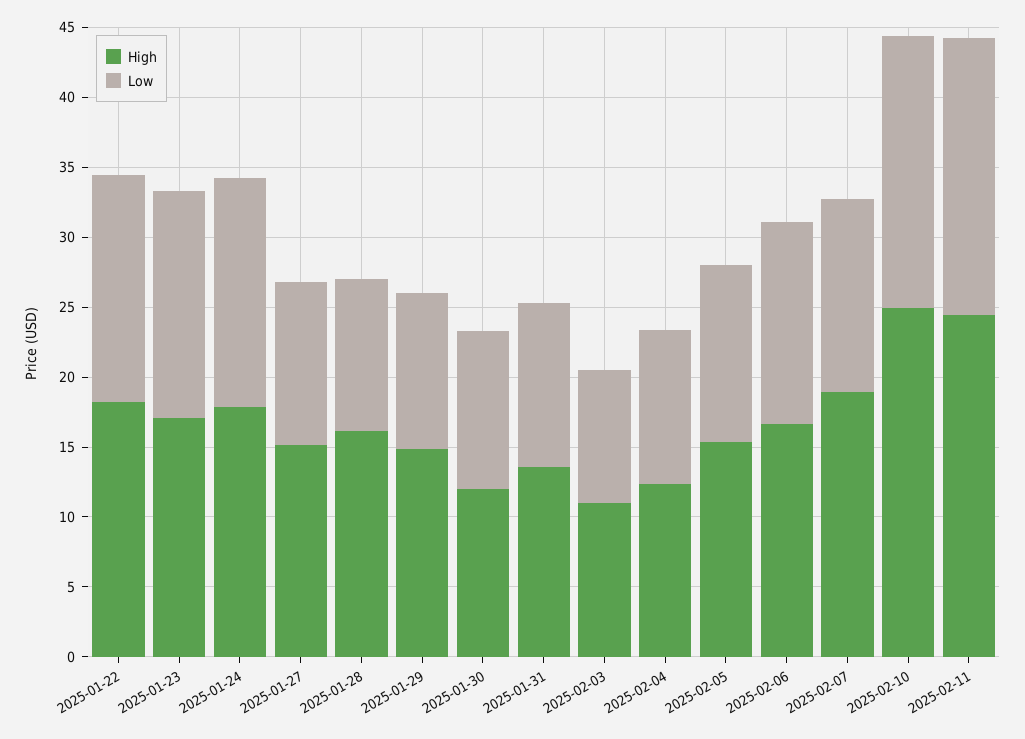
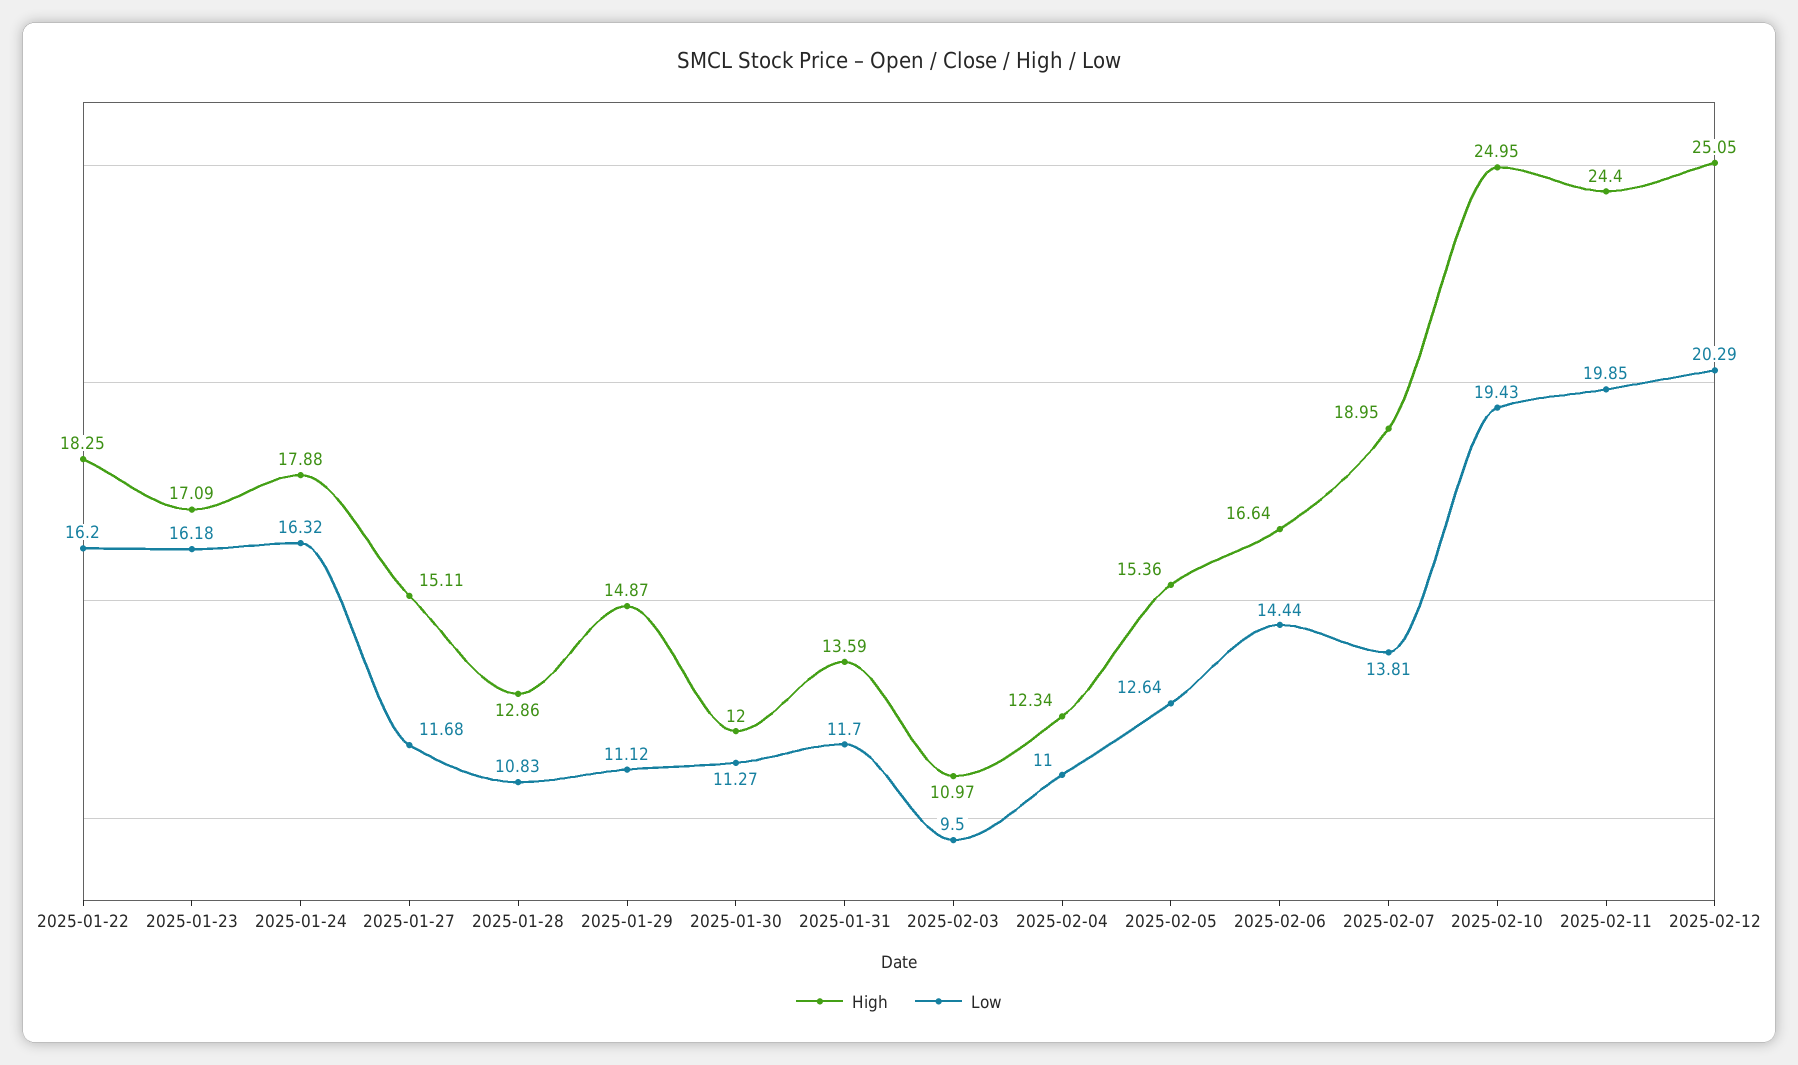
High, 2025-01-28: 16 -> 12.86
High, 2025-02-12: none -> 25.05
Low, 2025-02-12: none -> 20.29

